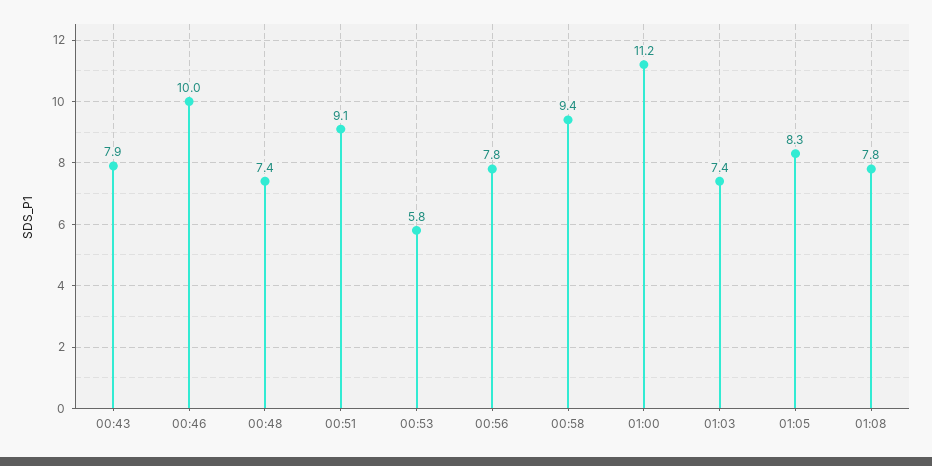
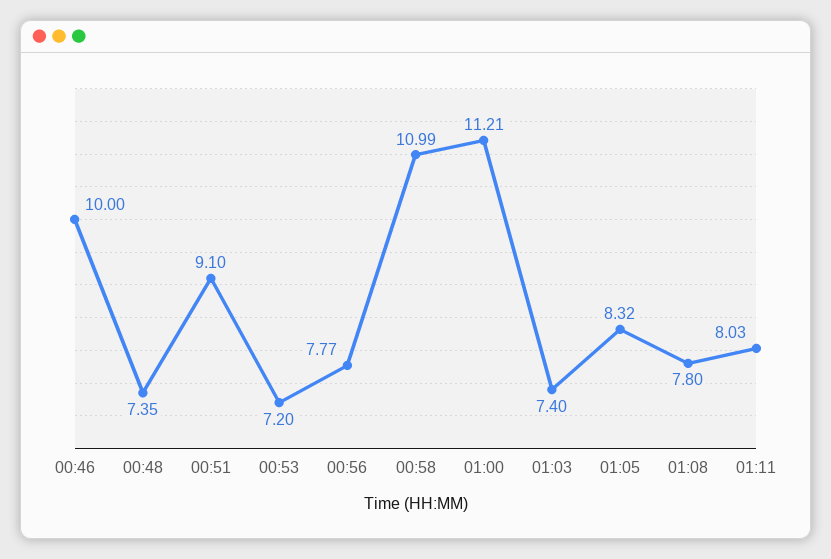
00:43: 7.9 -> none
00:53: 5.8 -> 7.2
00:58: 9.4 -> 10.99
01:11: none -> 8.03

